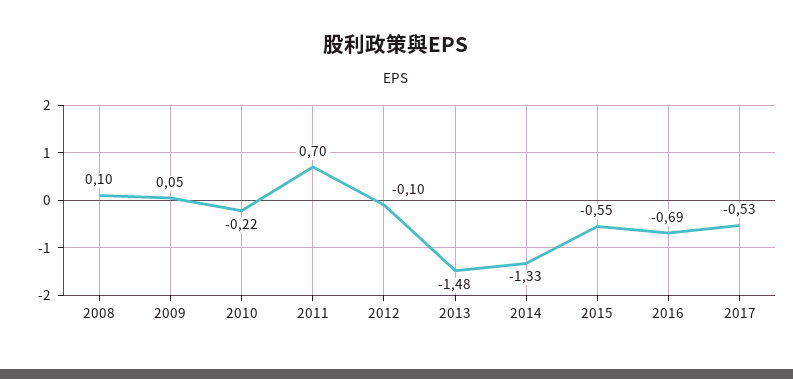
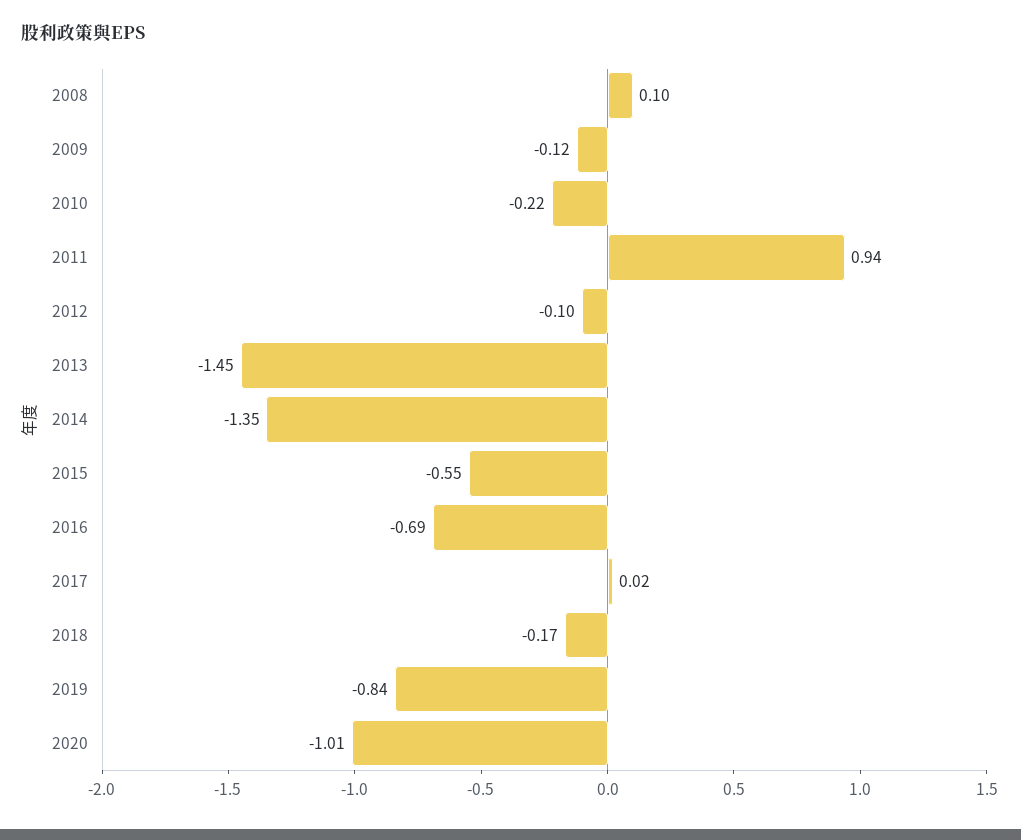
2009: 0.05 -> -0.12
2011: 0.7 -> 0.94
2013: -1.48 -> -1.45
2014: -1.33 -> -1.35
2017: -0.53 -> 0.02
2018: none -> -0.17
2019: none -> -0.84
2020: none -> -1.01

